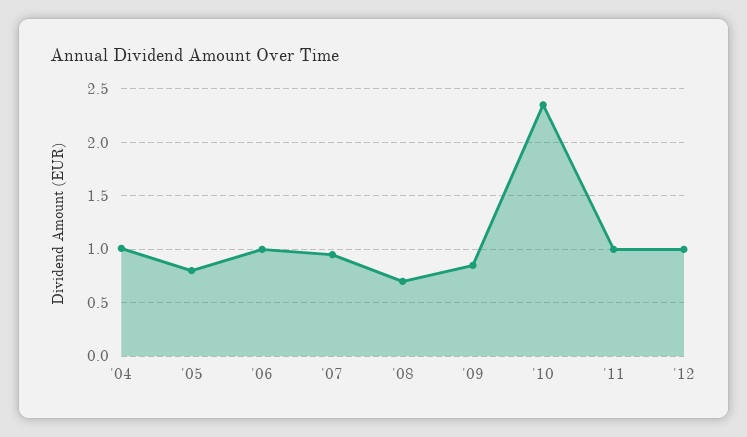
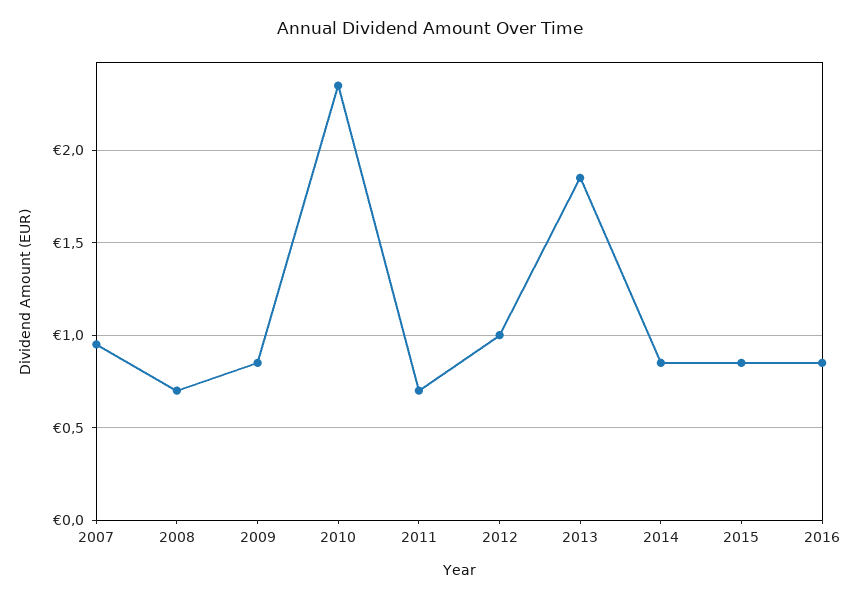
'04: 1 -> none
'05: 0.8 -> none
'06: 1 -> none
'11: 1 -> 0.7
2013: none -> 1.85
2014: none -> 0.85
2015: none -> 0.85
2016: none -> 0.85

